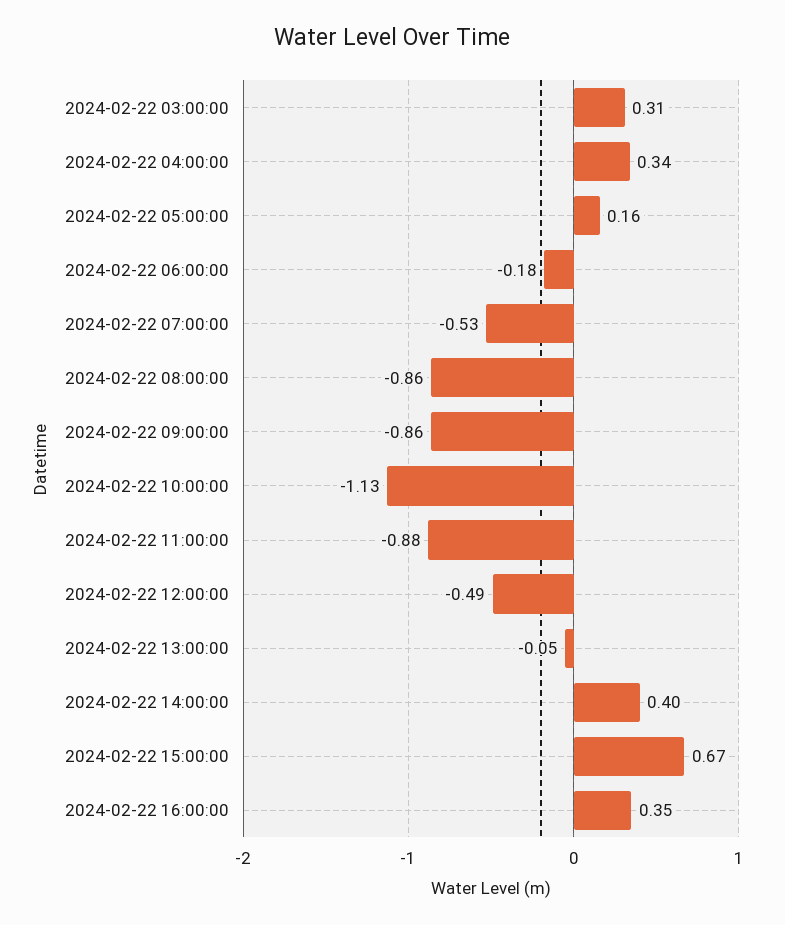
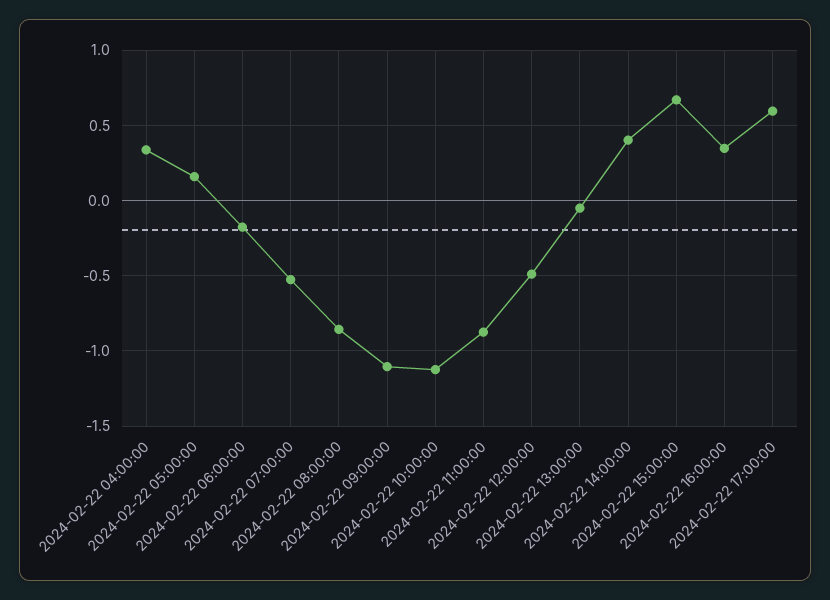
2024-02-22 03:00:00: 0.31 -> none
2024-02-22 09:00:00: -0.86 -> -1.1
2024-02-22 17:00:00: none -> 0.6

